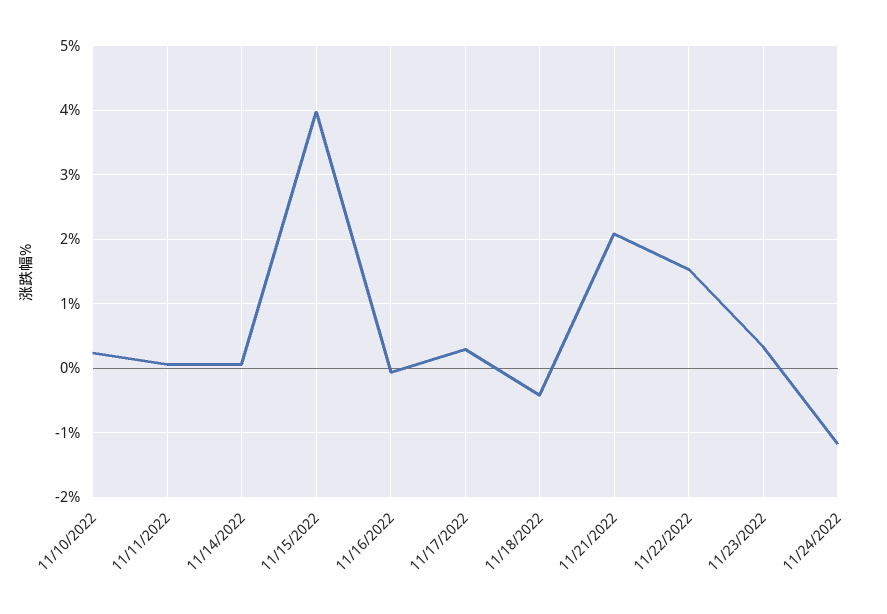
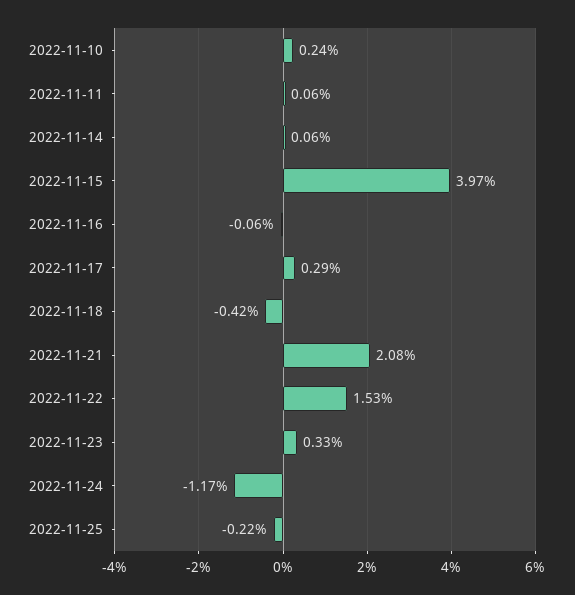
2022-11-25: none -> -0.22

